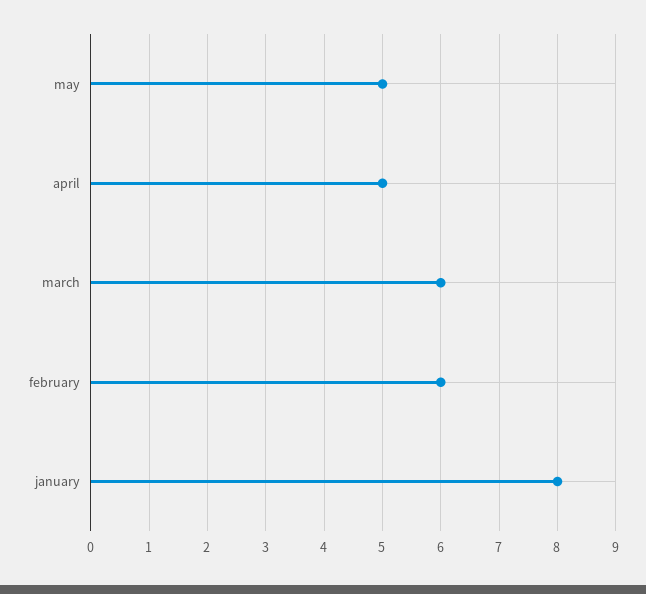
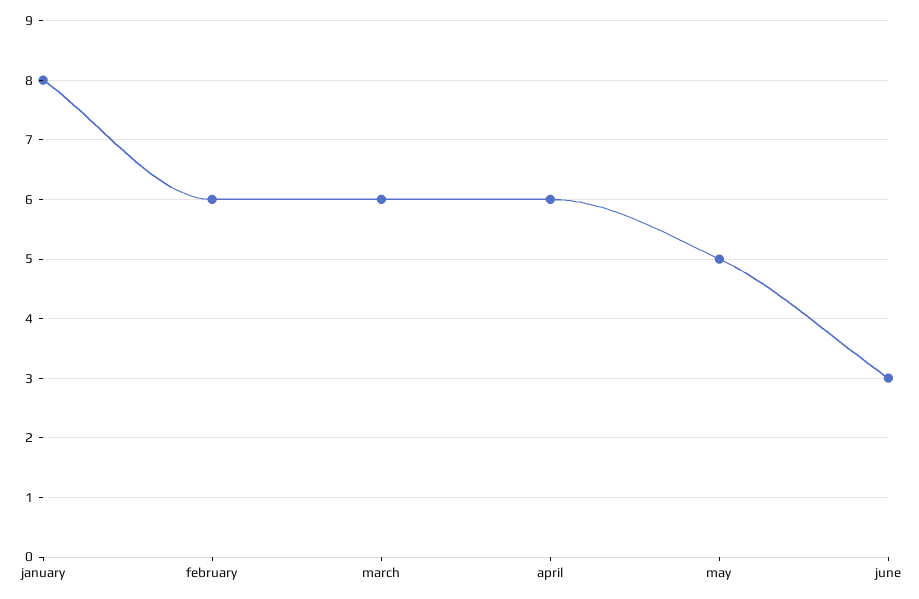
april: 5 -> 6
june: none -> 3

